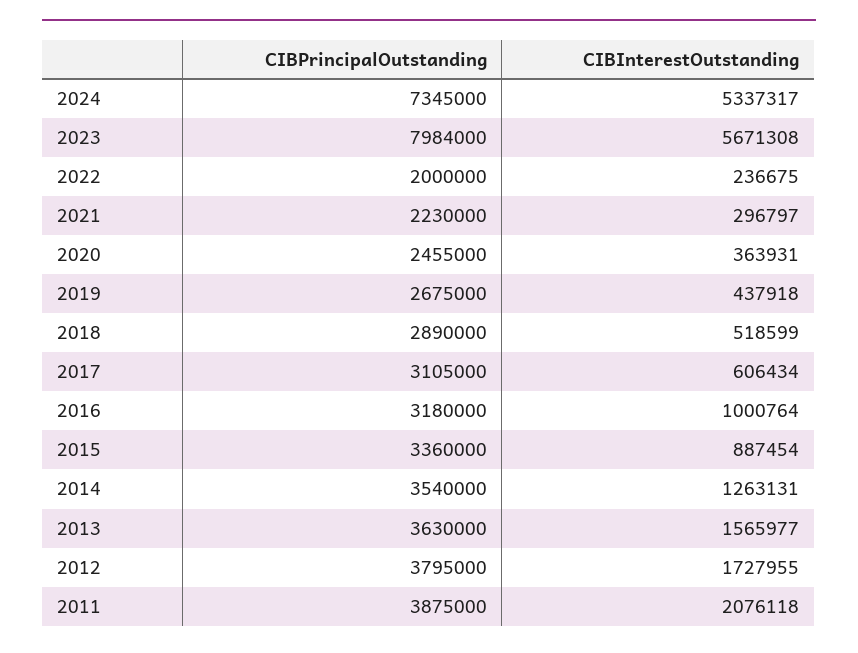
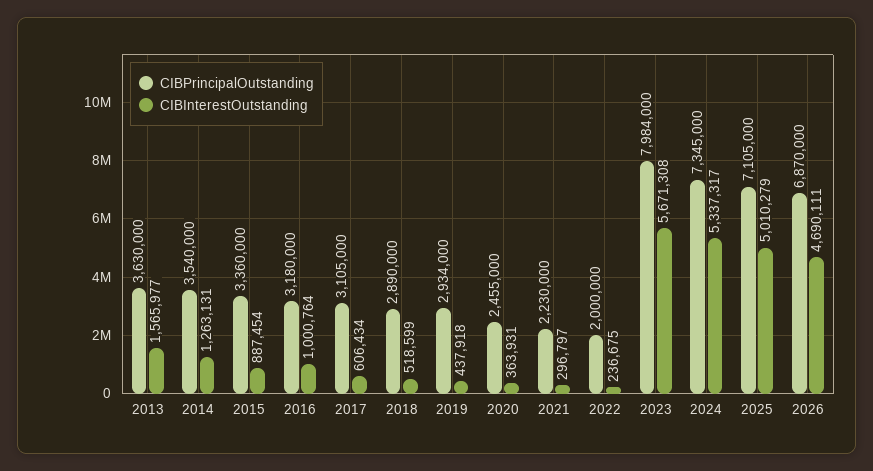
CIBPrincipalOutstanding, 2019: 2675000 -> 2934000
CIBPrincipalOutstanding, 2012: 3795000 -> none
CIBInterestOutstanding, 2012: 1727955 -> none
CIBPrincipalOutstanding, 2011: 3875000 -> none
CIBInterestOutstanding, 2011: 2076118 -> none
CIBPrincipalOutstanding, 2025: none -> 7105000
CIBInterestOutstanding, 2025: none -> 5010279
CIBPrincipalOutstanding, 2026: none -> 6870000
CIBInterestOutstanding, 2026: none -> 4690111

